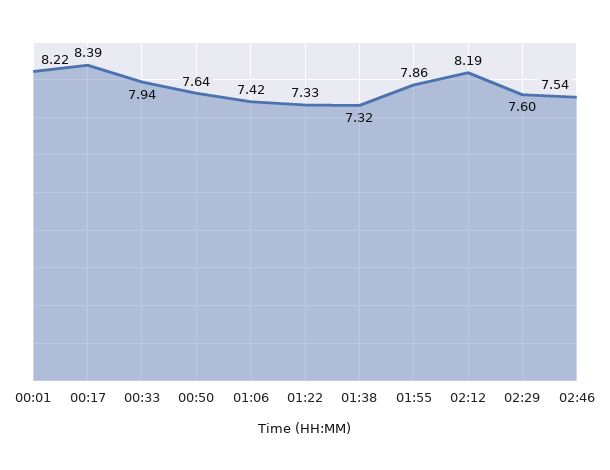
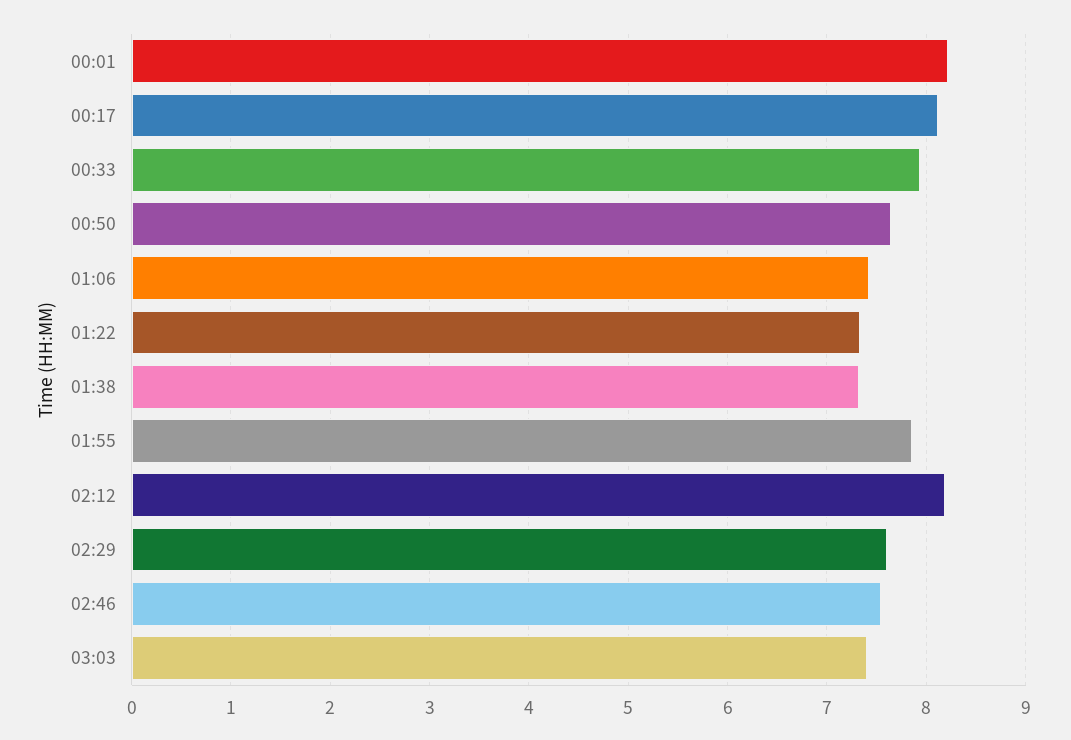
00:17: 8.39 -> 8.1
03:03: none -> 7.4

